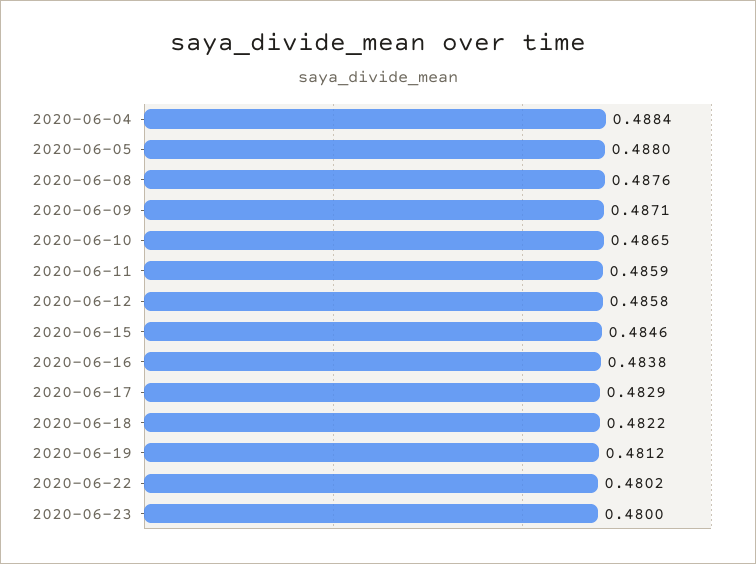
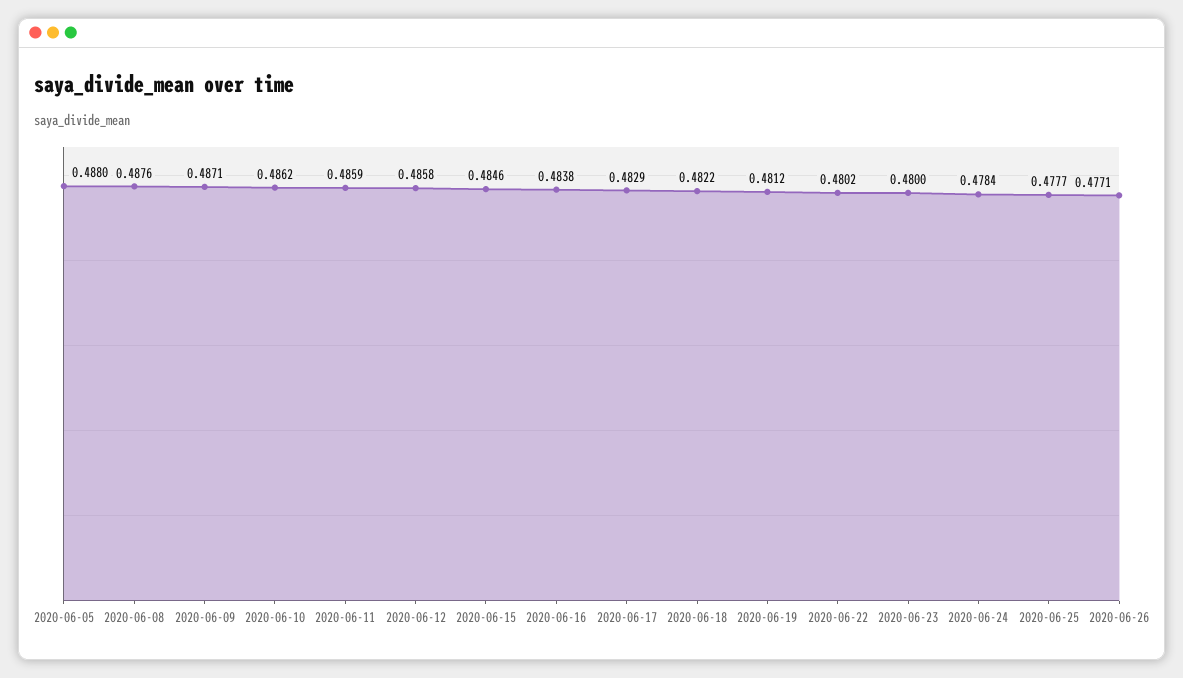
2020-06-04: 0.4884 -> none
2020-06-10: 0.4865 -> 0.4862
2020-06-24: none -> 0.4784
2020-06-25: none -> 0.4777
2020-06-26: none -> 0.4771

